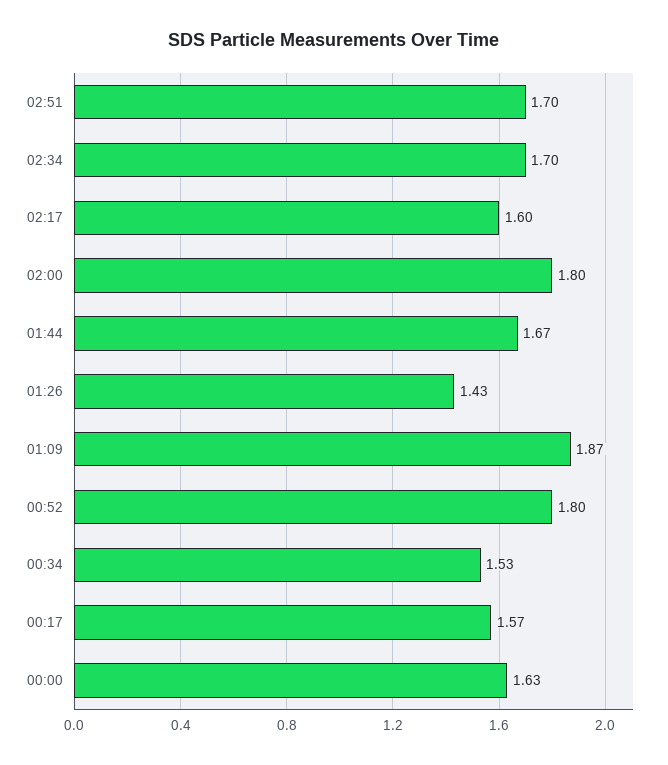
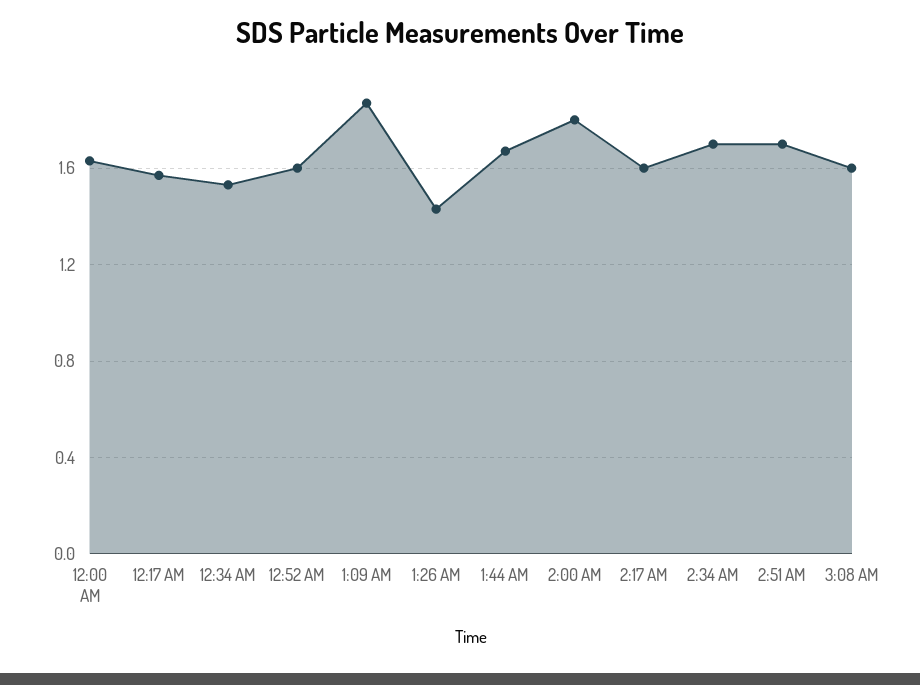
00:52: 1.8 -> 1.6
3:08 AM: none -> 1.6

